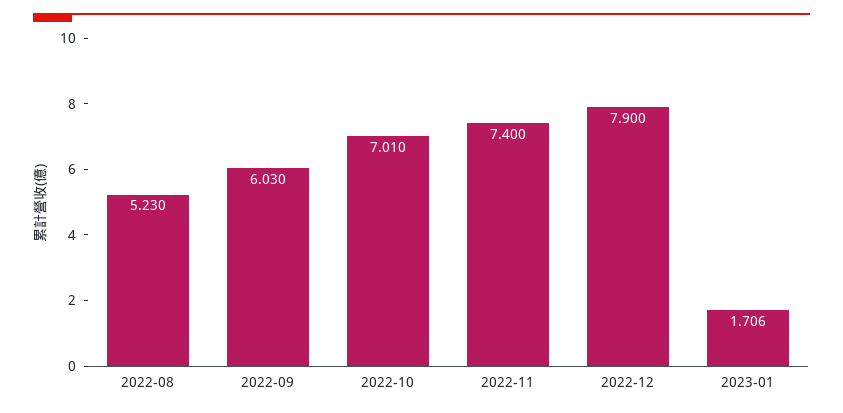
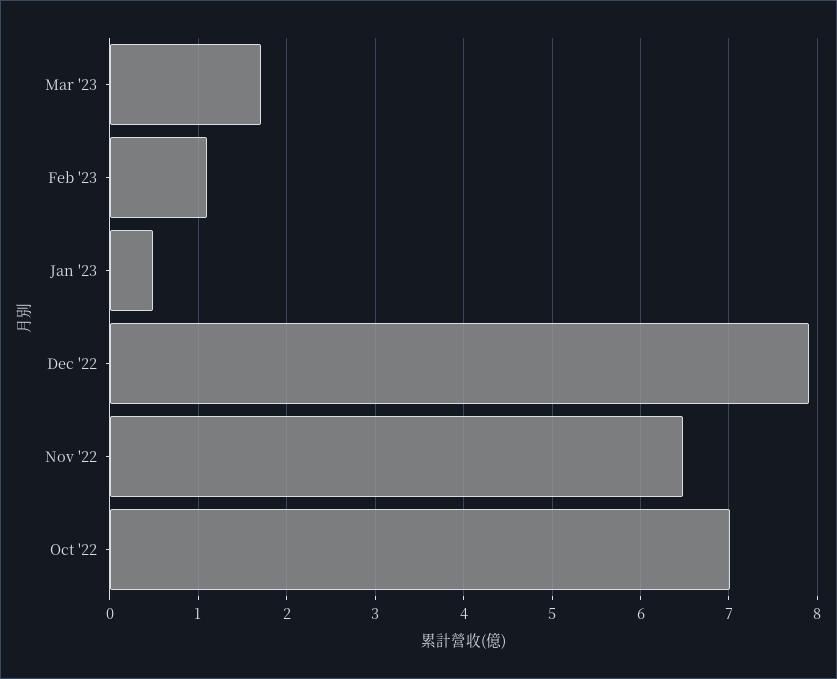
2022-08: 5.23 -> none
2022-09: 6.03 -> none
2022-11: 7.4 -> 6.5
2023-01: 1.706 -> 0.5
Mar '23: none -> 1.7
Feb '23: none -> 1.1

